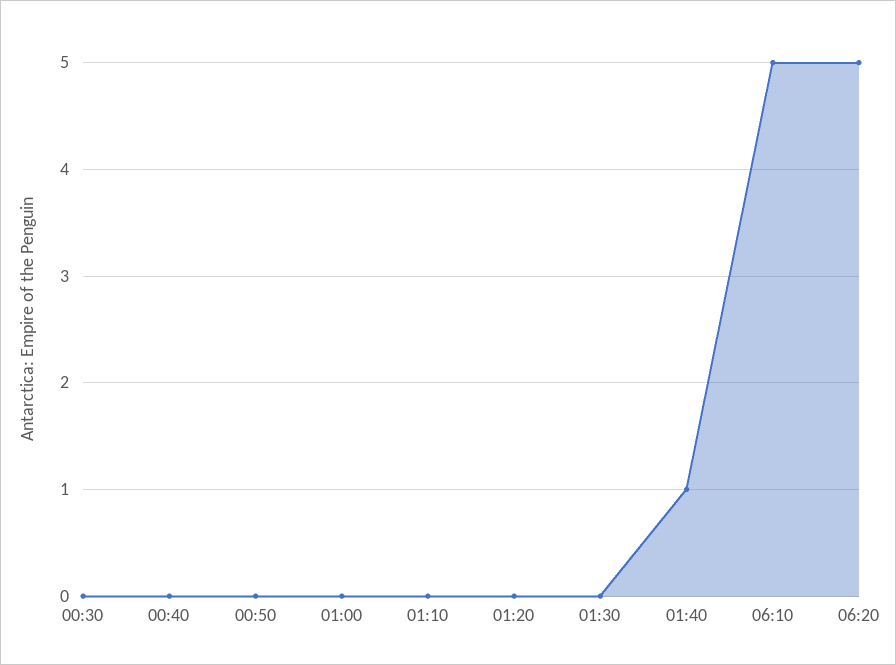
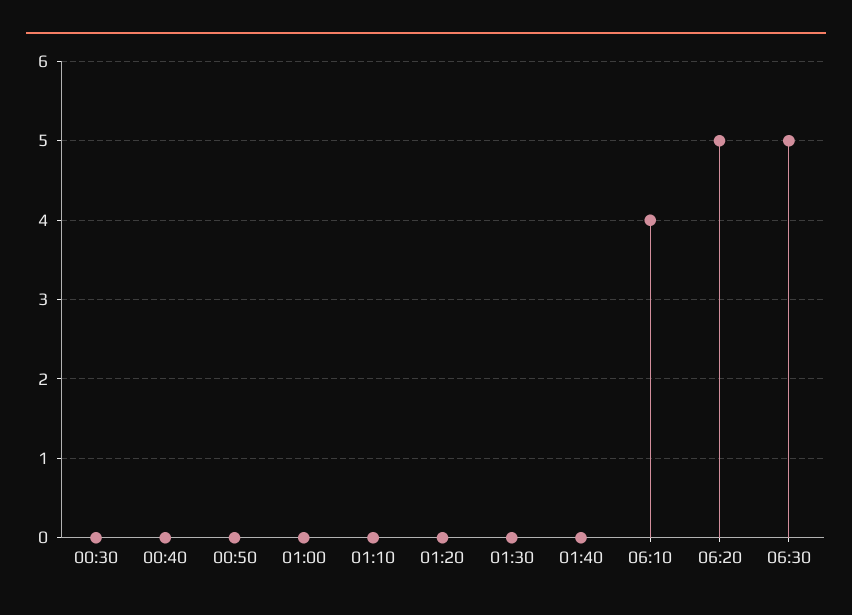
01:40: 1 -> 0
06:10: 5 -> 4
06:30: none -> 5

